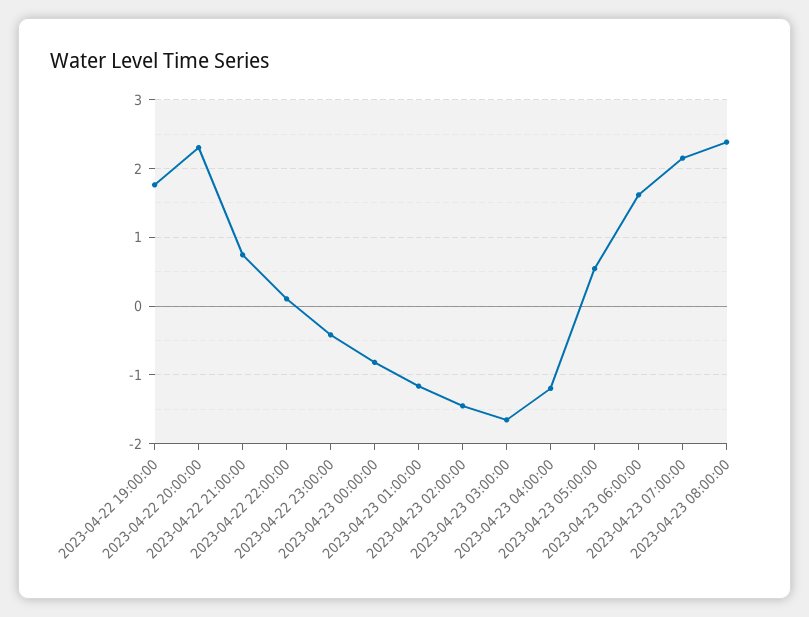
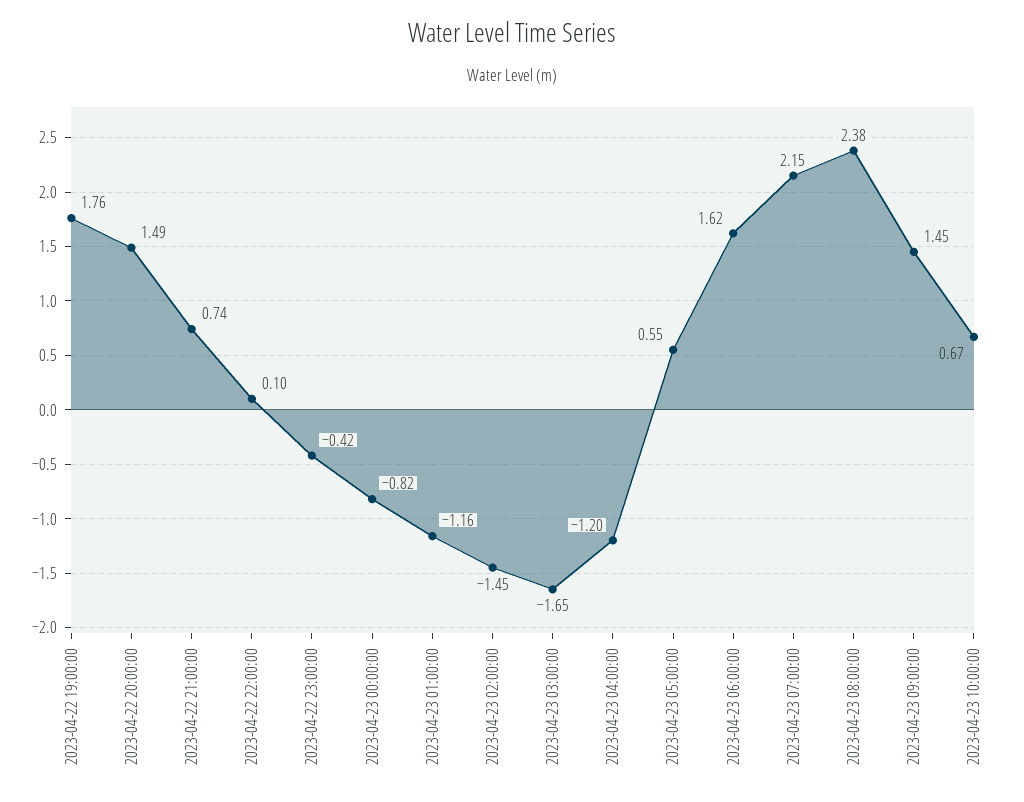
2023-04-22 20:00:00: 2.3 -> 1.49
2023-04-23 09:00:00: none -> 1.45
2023-04-23 10:00:00: none -> 0.67

